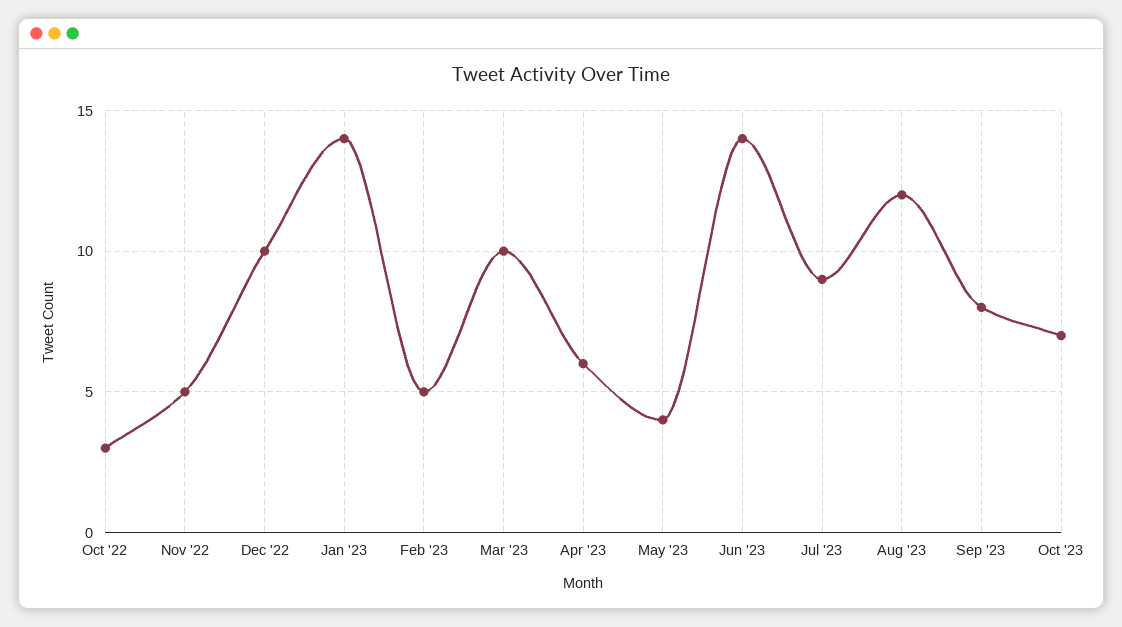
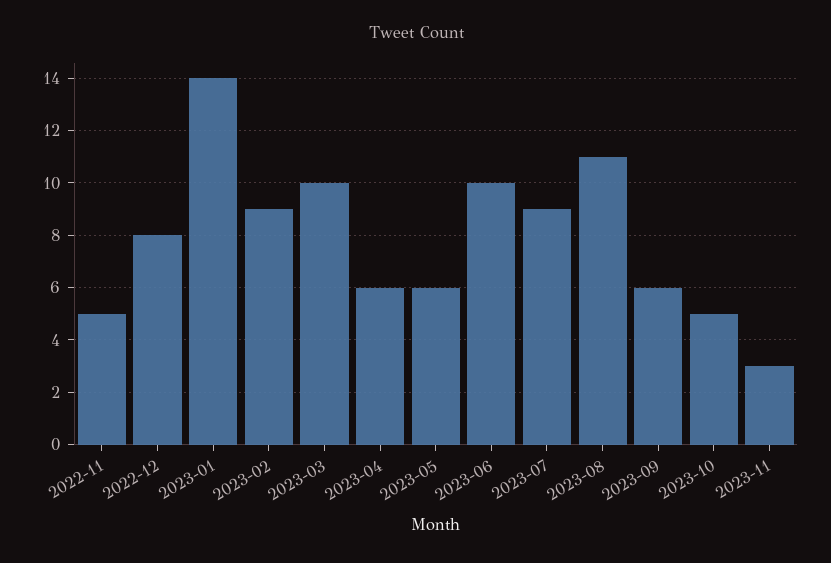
Oct '22: 3 -> none
Dec '22: 10 -> 8
Feb '23: 5 -> 9
May '23: 4 -> 6
Jun '23: 14 -> 10
Aug '23: 12 -> 11
Sep '23: 8 -> 6
Oct '23: 7 -> 5
2023-11: none -> 3

